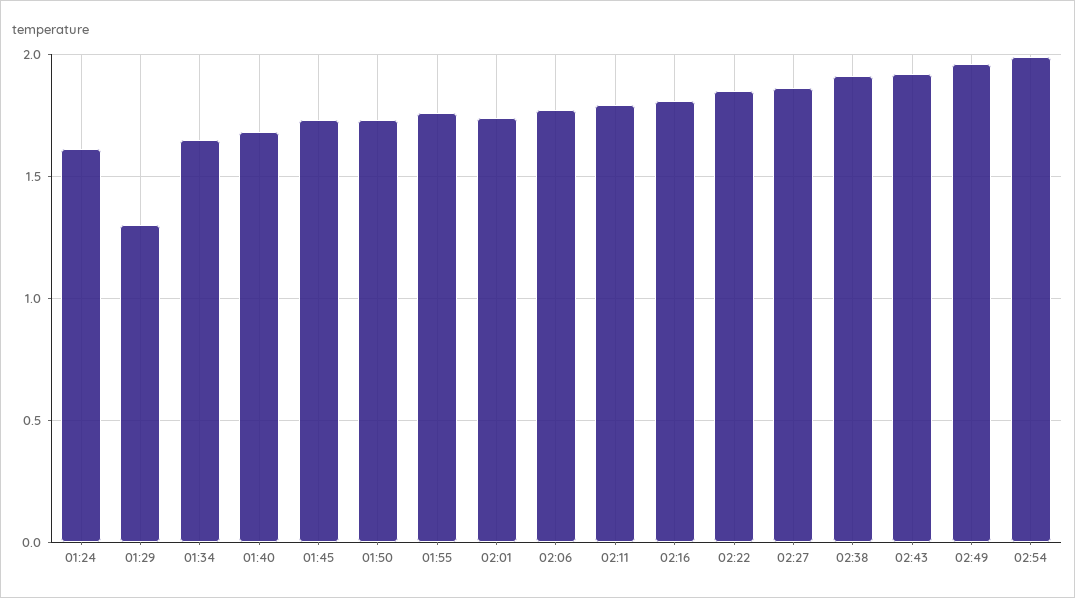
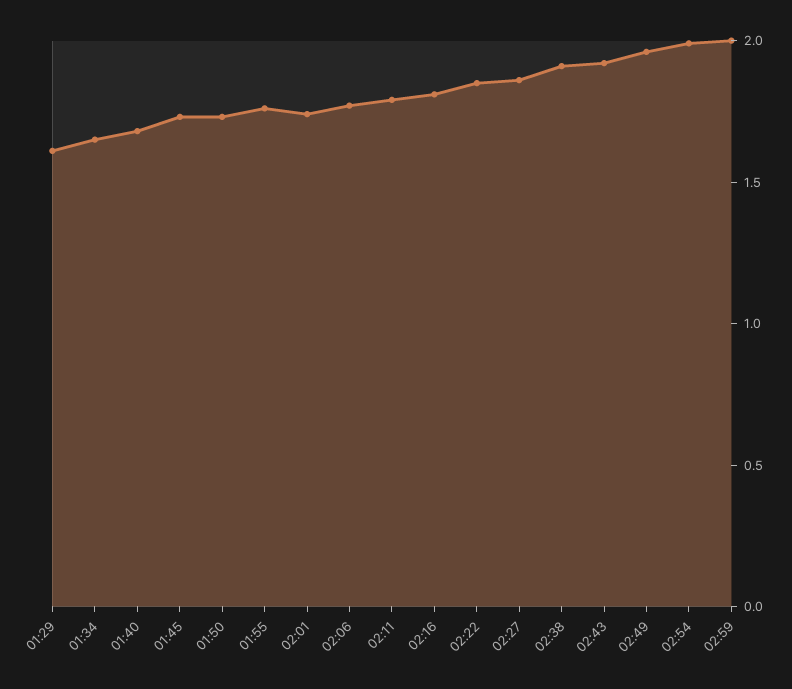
01:24: 1.6 -> none
01:29: 1.3 -> 1.6
02:59: none -> 2

